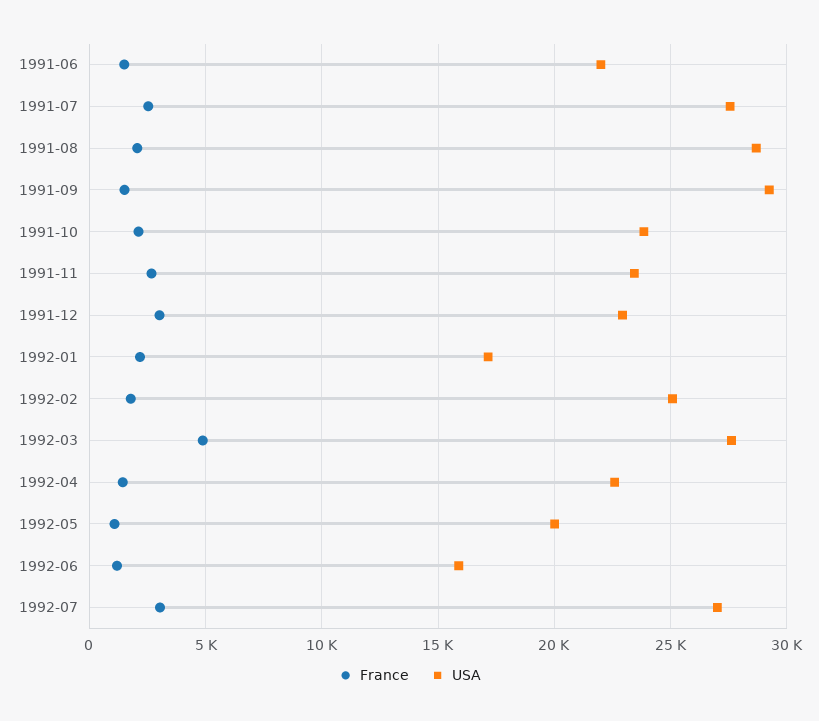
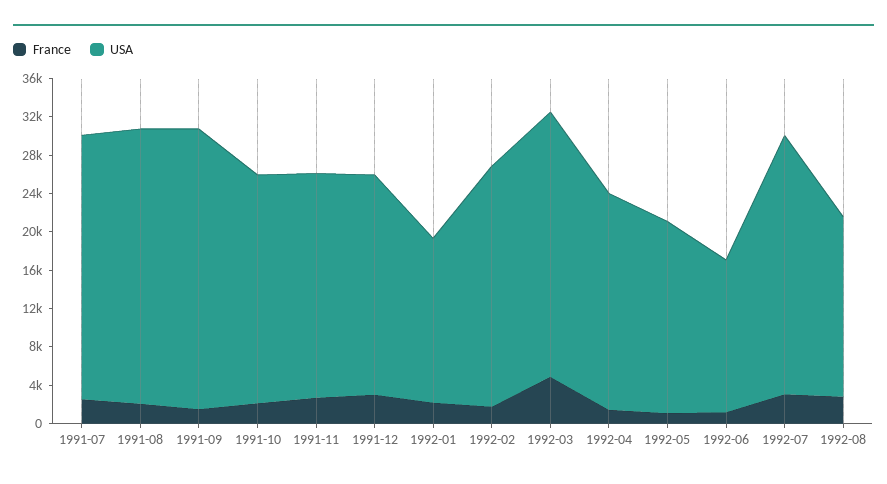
France, 1991-06: 1500 -> none
USA, 1991-06: 22000 -> none
France, 1992-08: none -> 3000
USA, 1992-08: none -> 19000

